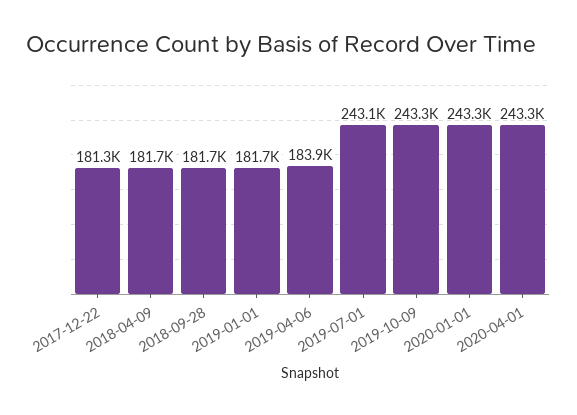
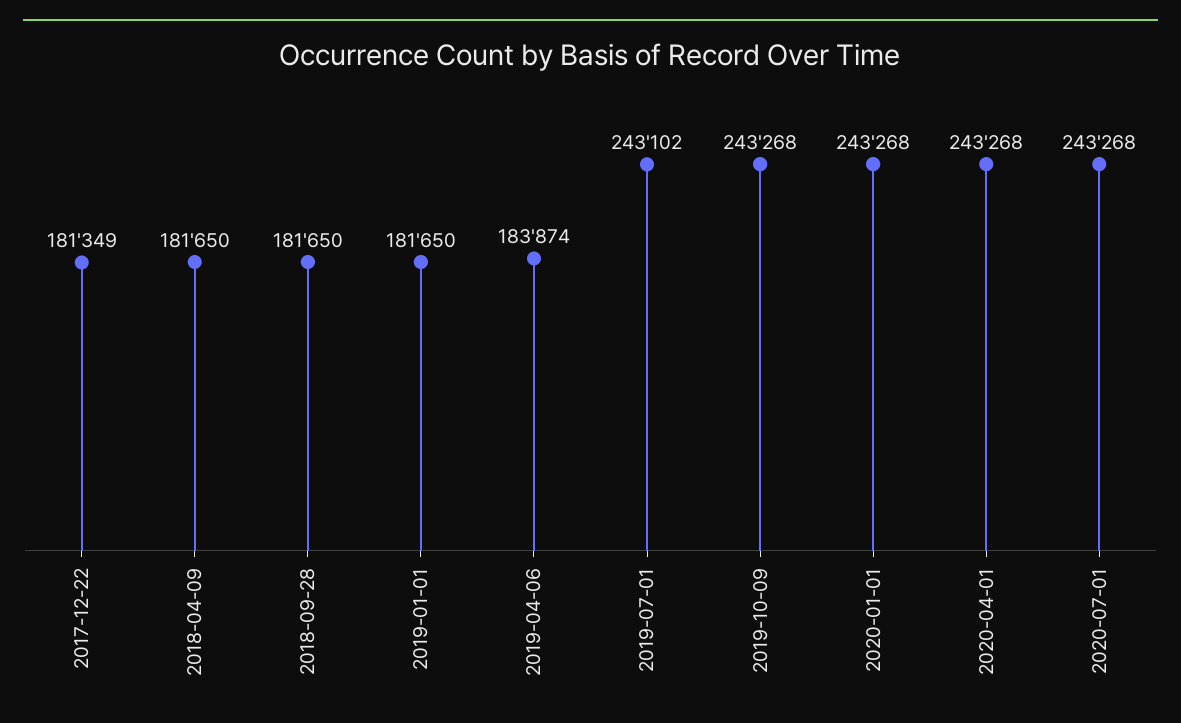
2020-07-01: none -> 243268

